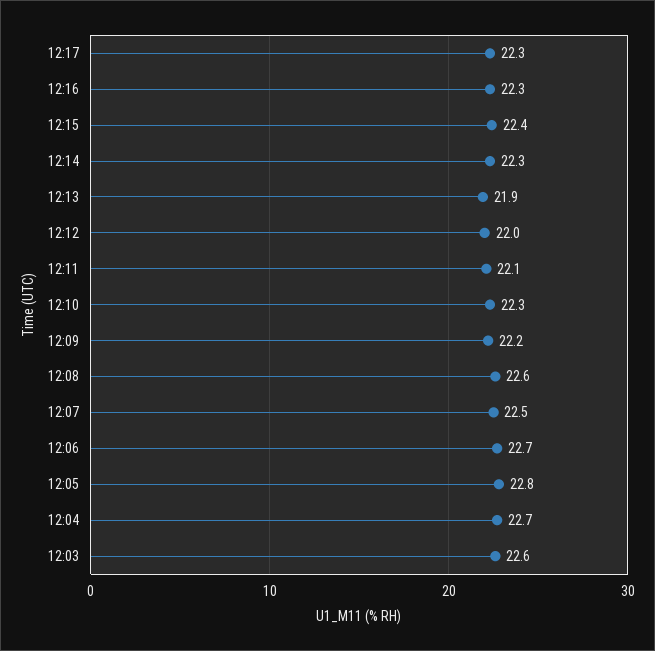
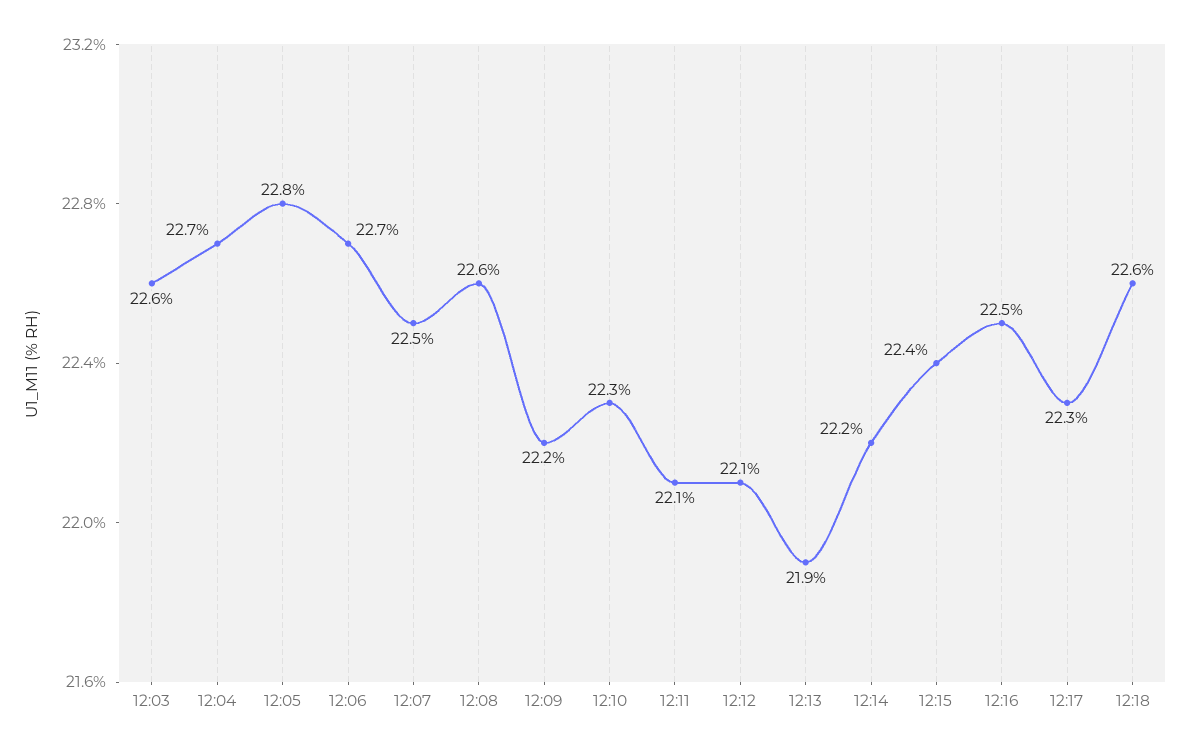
12:16: 22.3 -> 22.5
12:14: 22.3 -> 22.2
12:12: 22 -> 22.1
12:18: none -> 22.6

